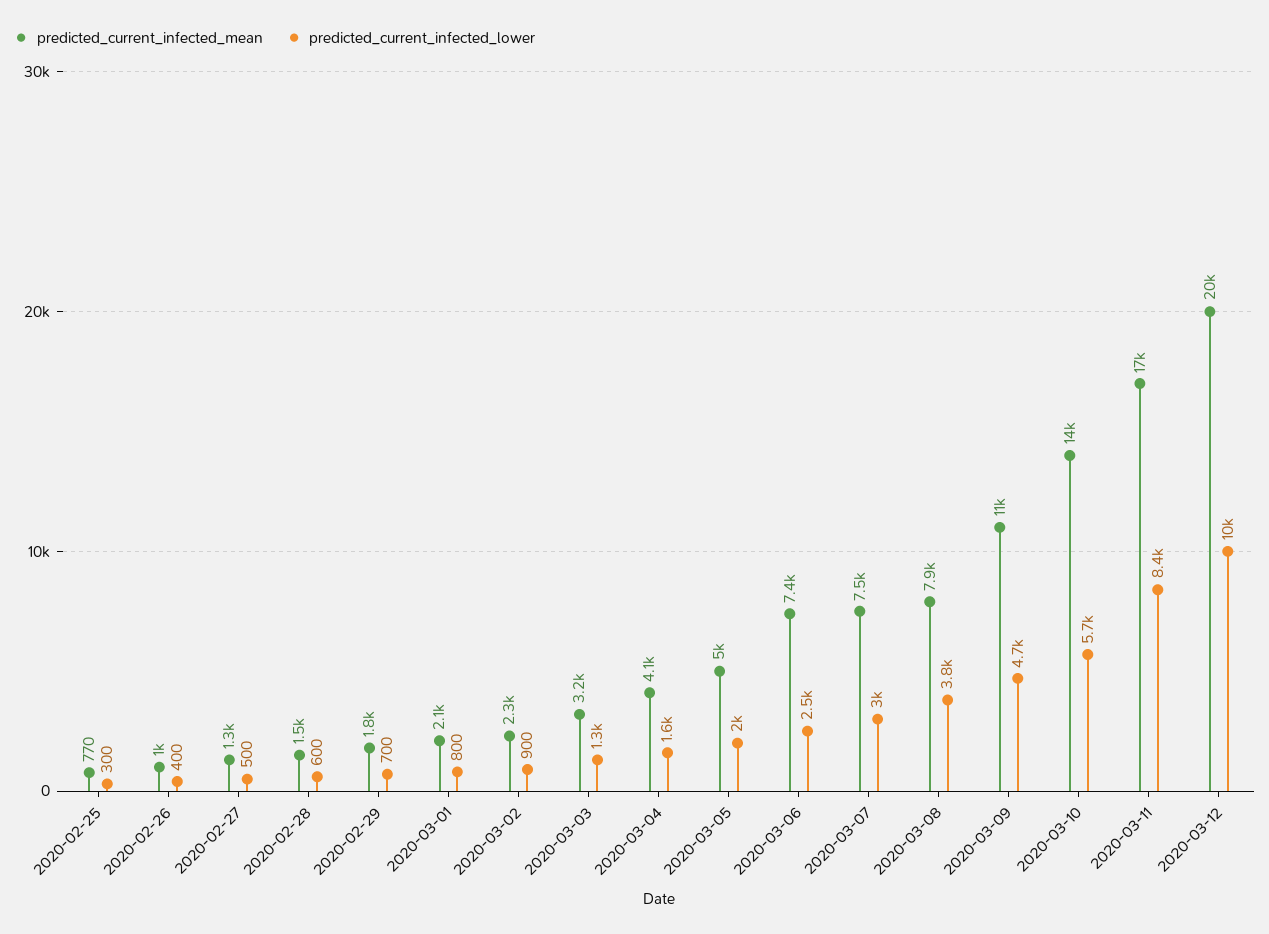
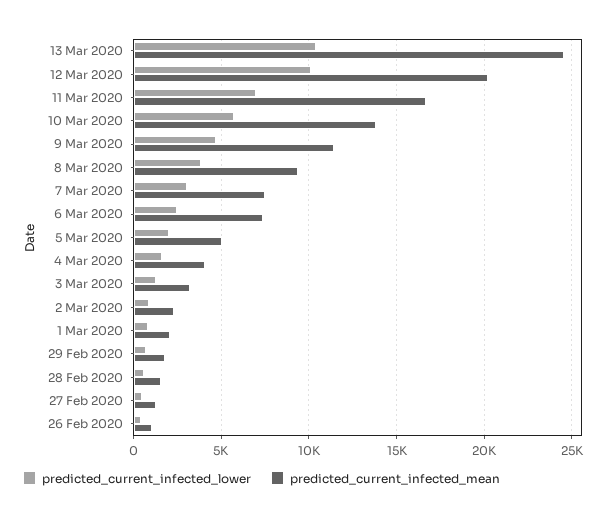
predicted_current_infected_mean, 2020-02-25: 770 -> none
predicted_current_infected_lower, 2020-02-25: 300 -> none
predicted_current_infected_mean, 2020-03-08: 7900 -> 9500
predicted_current_infected_lower, 2020-03-11: 8400 -> 7000
predicted_current_infected_lower, 13 Mar 2020: none -> 10500
predicted_current_infected_mean, 13 Mar 2020: none -> 24500

